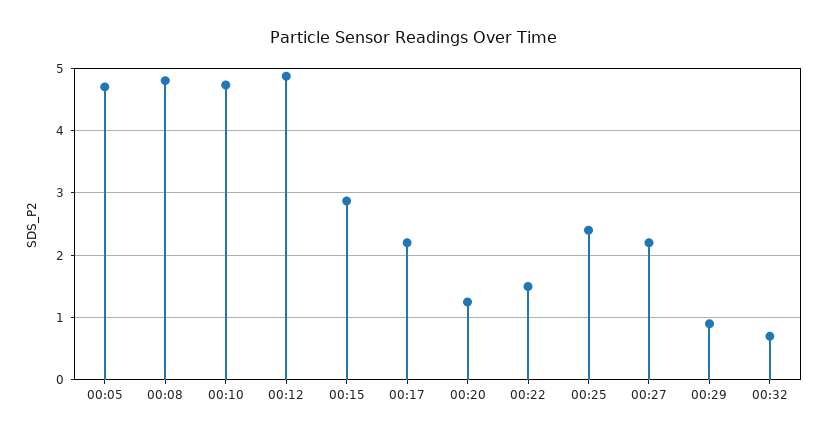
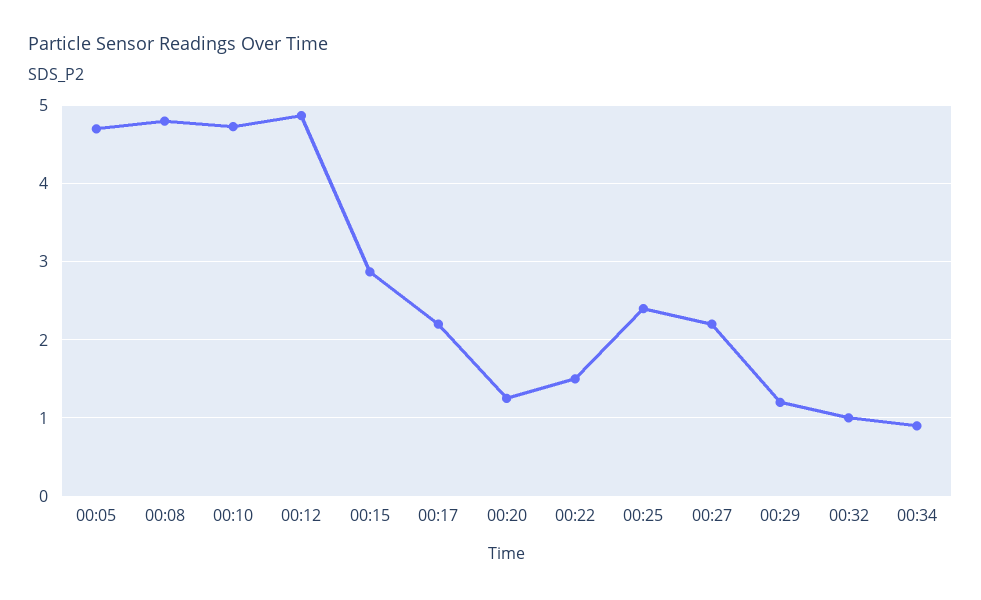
00:29: 0.9 -> 1.2
00:32: 0.7 -> 1
00:34: none -> 0.9

